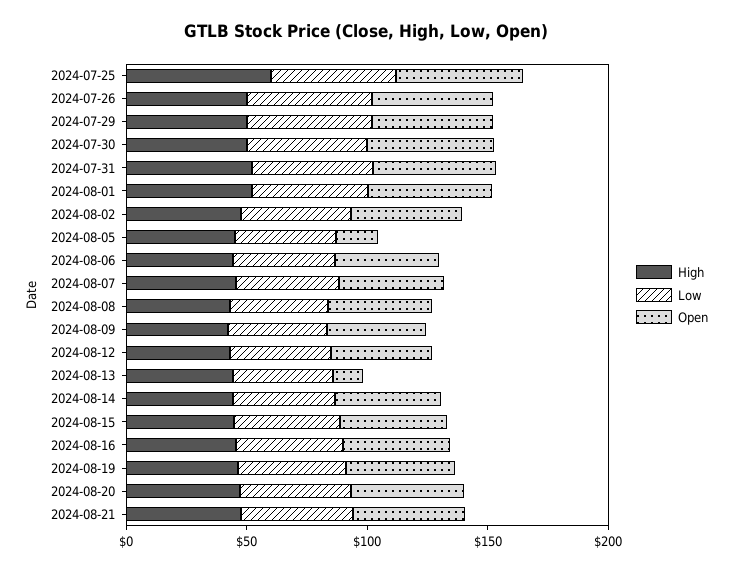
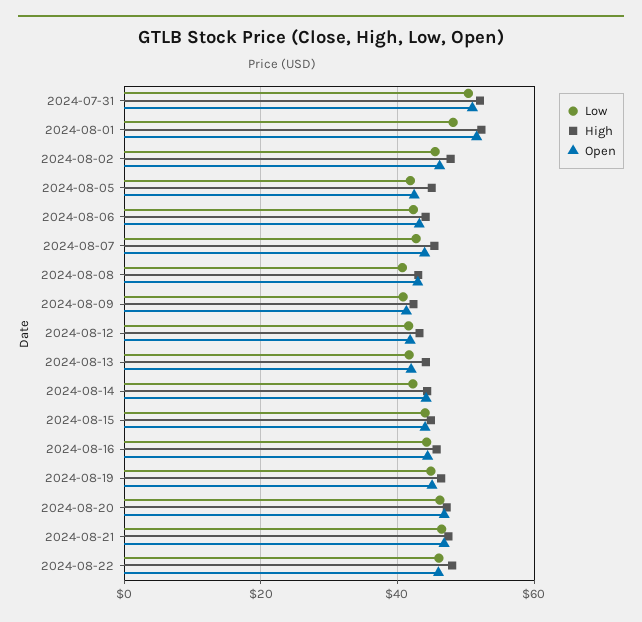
High, 2024-07-25: 60 -> none
Low, 2024-07-25: 50 -> none
Open, 2024-07-25: 50 -> none
High, 2024-07-26: 50 -> none
Low, 2024-07-26: 50 -> none
Open, 2024-07-26: 50 -> none
High, 2024-07-29: 50 -> none
Low, 2024-07-29: 50 -> none
Open, 2024-07-29: 50 -> none
High, 2024-07-30: 50 -> none
Low, 2024-07-30: 50 -> none
Open, 2024-07-30: 50 -> none
Open, 2024-08-05: 20 -> 42
Open, 2024-08-13: 10 -> 42
Low, 2024-08-22: none -> 46
High, 2024-08-22: none -> 48
Open, 2024-08-22: none -> 46

